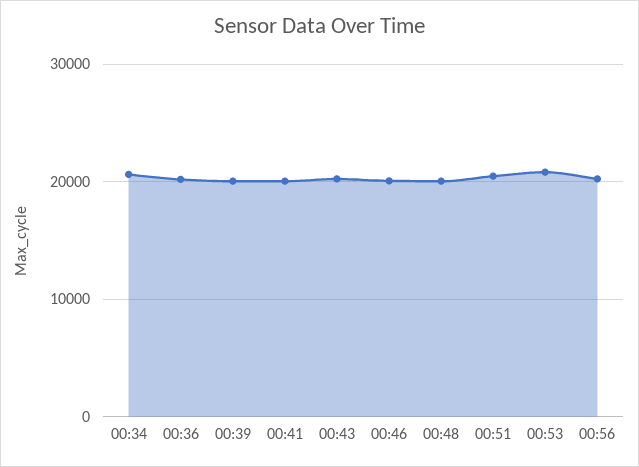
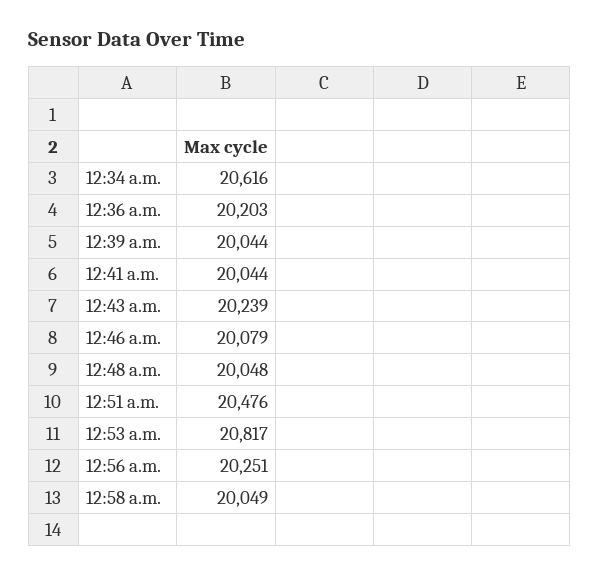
12:58 a.m.: none -> 20049

